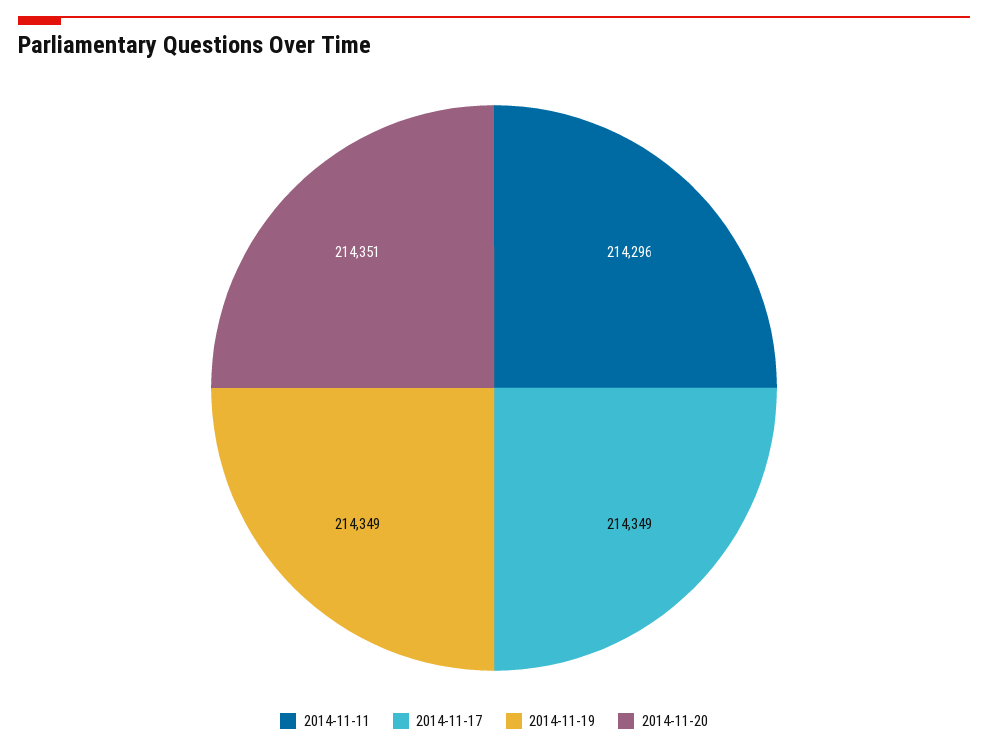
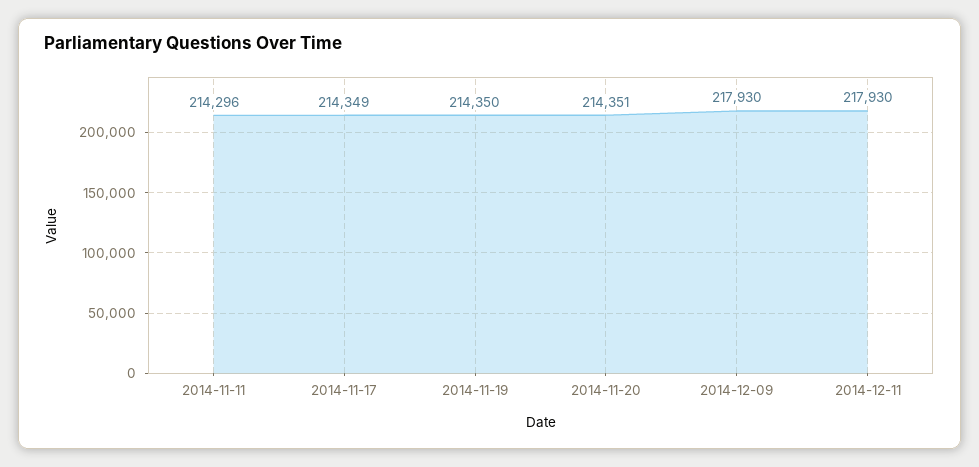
2014-11-19: 214349 -> 214350
2014-12-09: none -> 217930
2014-12-11: none -> 217930

